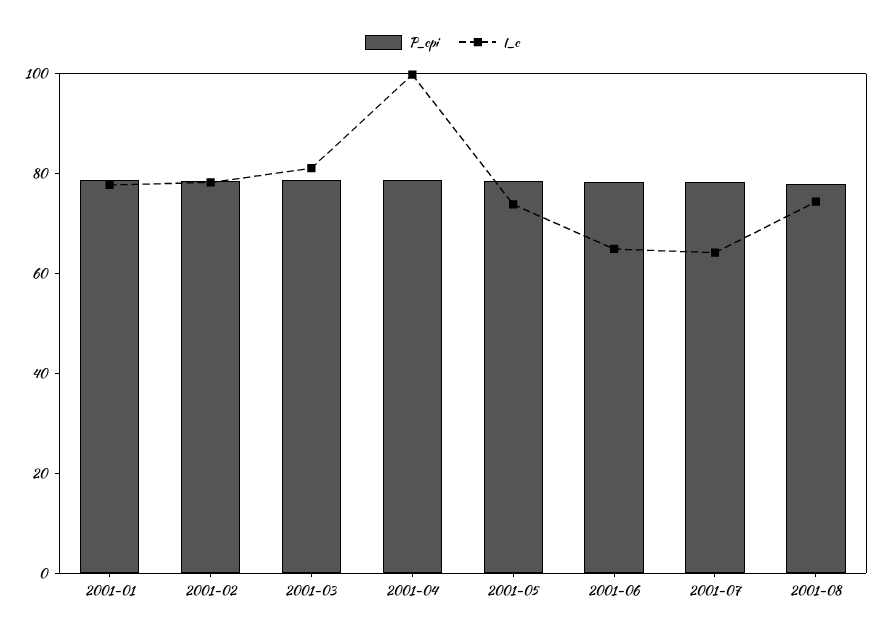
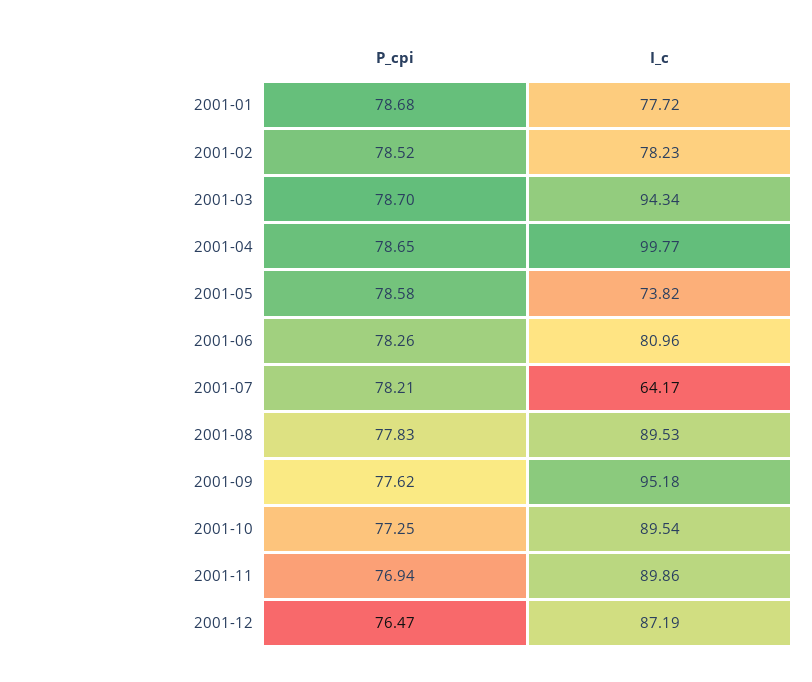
I_c, 2001-03: 80 -> 94.34
I_c, 2001-06: 65 -> 80.96
I_c, 2001-08: 75 -> 89.53
P_cpi, 2001-09: none -> 77.62
I_c, 2001-09: none -> 95.18
P_cpi, 2001-10: none -> 77.25
I_c, 2001-10: none -> 89.54
P_cpi, 2001-11: none -> 76.94
I_c, 2001-11: none -> 89.86
P_cpi, 2001-12: none -> 76.47
I_c, 2001-12: none -> 87.19

